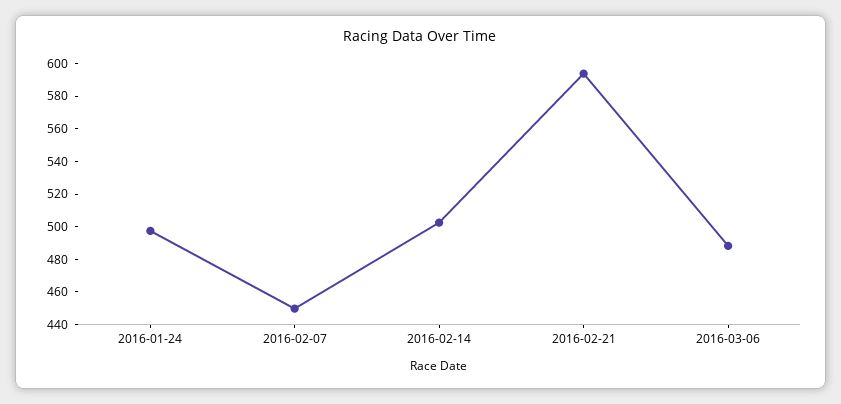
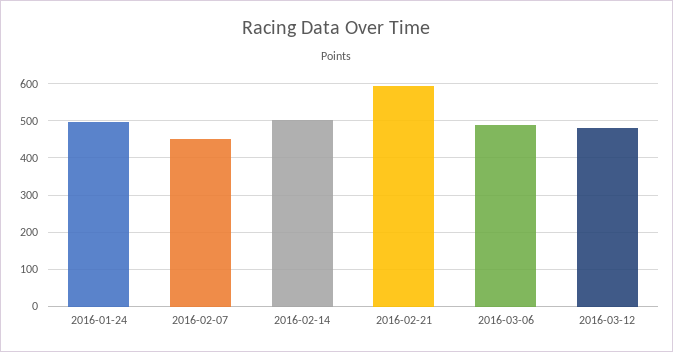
2016-03-12: none -> 480

